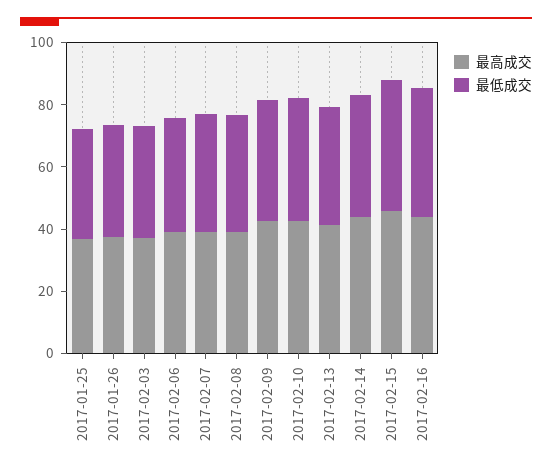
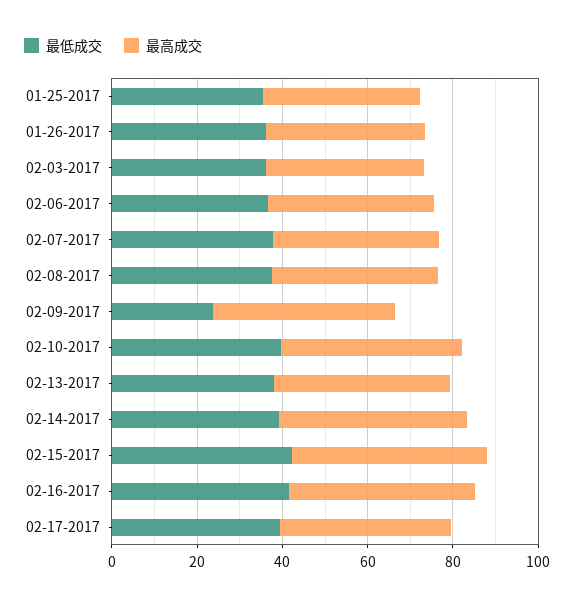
最低成交, 2017-02-09: 40 -> 25
最低成交, 02-17-2017: none -> 40
最高成交, 02-17-2017: none -> 40

